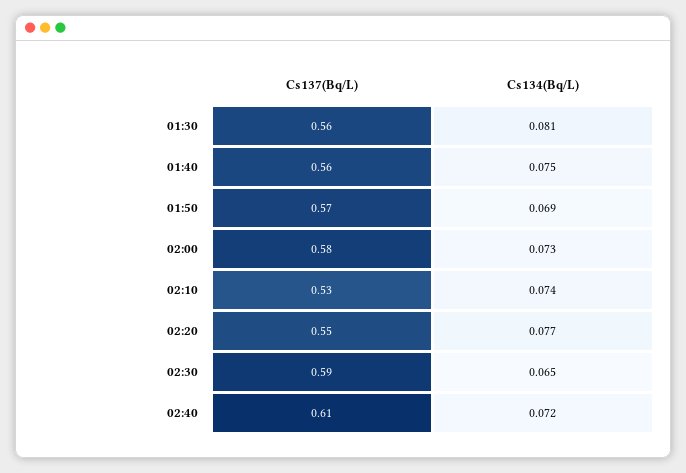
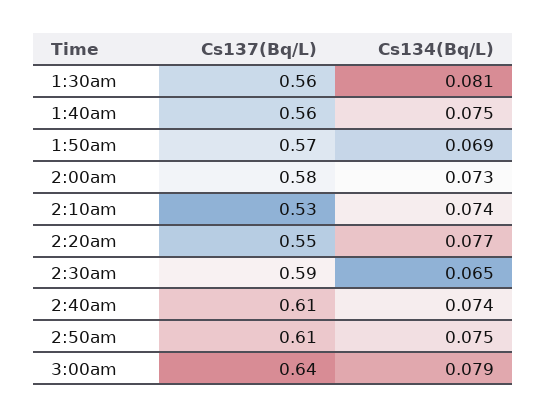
Cs134(Bq/L), 02:40: 0.072 -> 0.074
Cs137(Bq/L), 2:50am: none -> 0.61
Cs134(Bq/L), 2:50am: none -> 0.075
Cs137(Bq/L), 3:00am: none -> 0.64
Cs134(Bq/L), 3:00am: none -> 0.079

